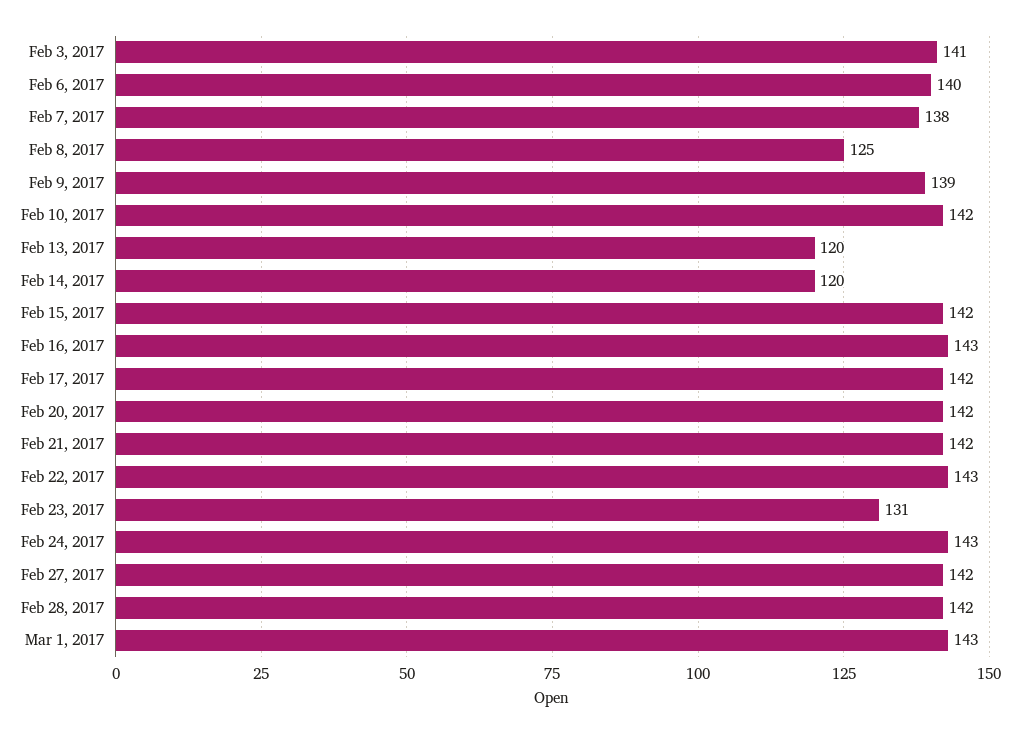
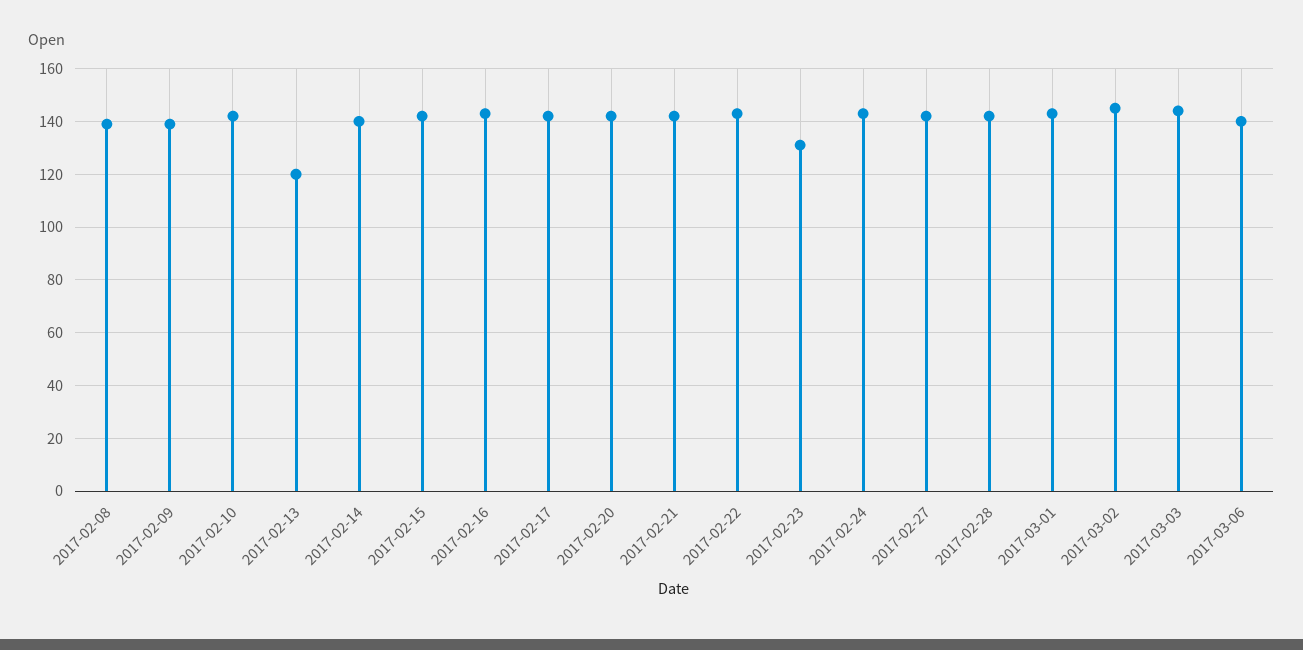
Feb 3, 2017: 141 -> none
Feb 6, 2017: 140 -> none
Feb 7, 2017: 138 -> none
Feb 8, 2017: 125 -> 140
Feb 14, 2017: 120 -> 140
2017-03-02: none -> 145
2017-03-03: none -> 145
2017-03-06: none -> 140

